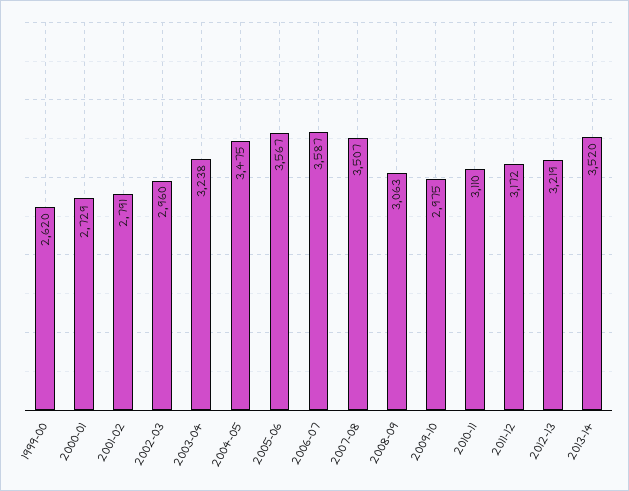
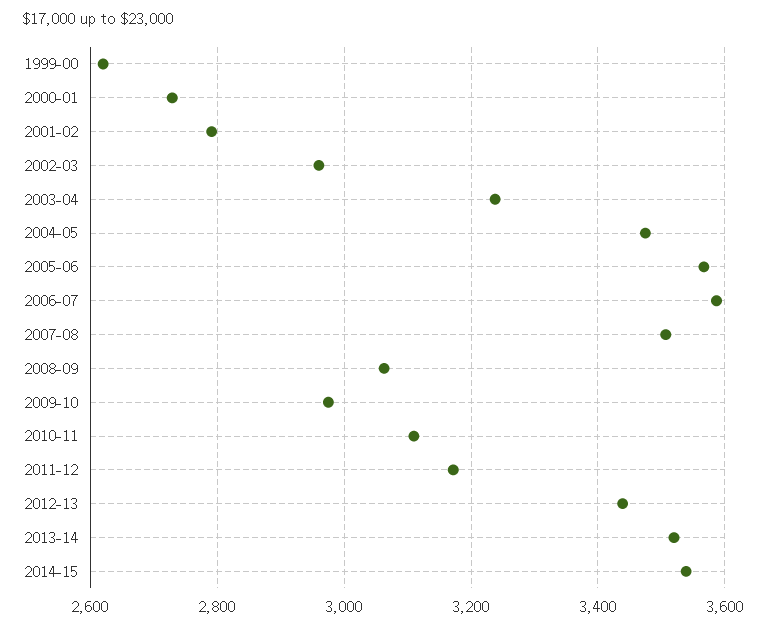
2012-13: 3219 -> 3440
2014-15: none -> 3540

